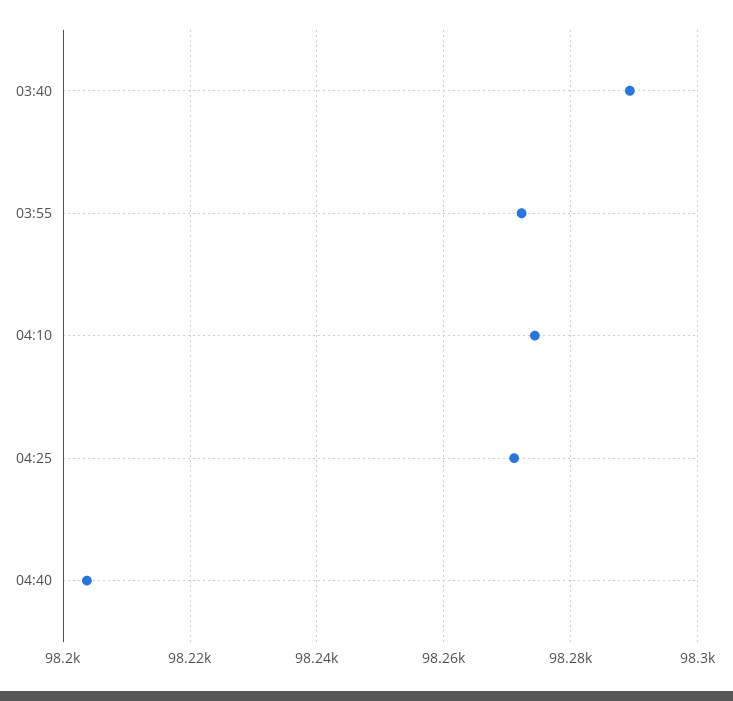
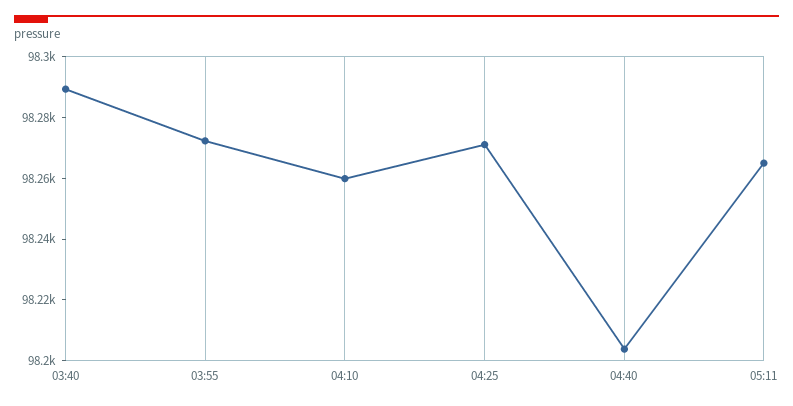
04:10: 98274 -> 98260
05:11: none -> 98265

